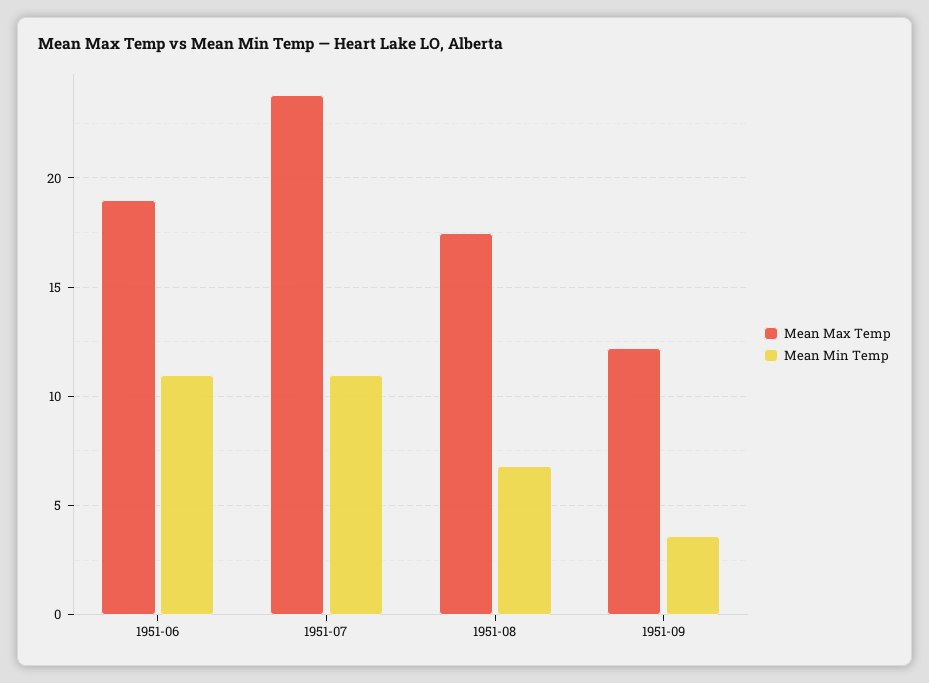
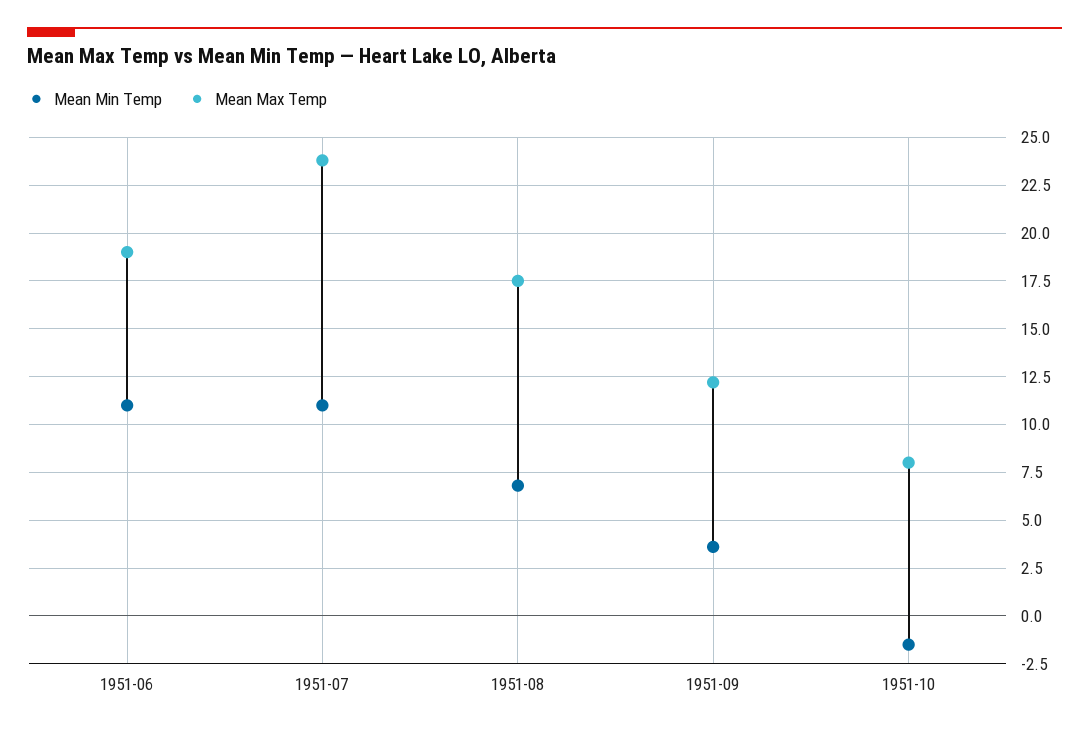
Mean Min Temp, 1951-10: none -> -1.5
Mean Max Temp, 1951-10: none -> 8

